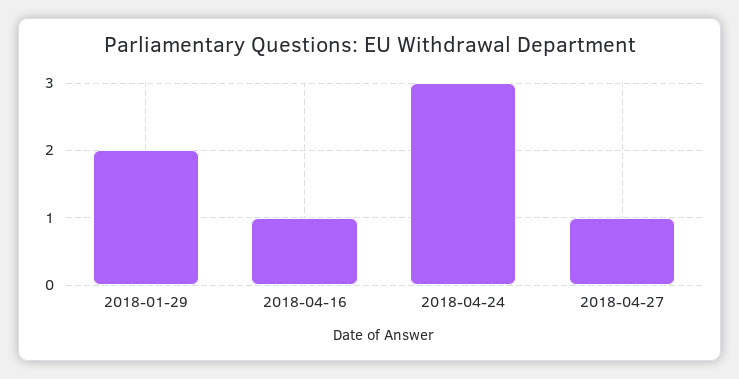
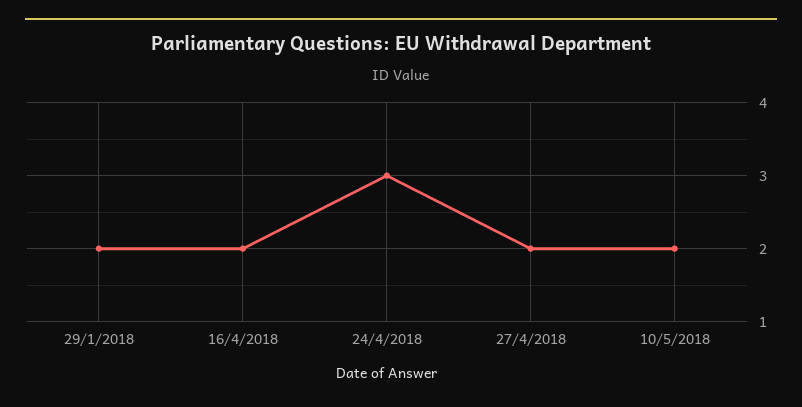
2018-04-16: 1 -> 2
2018-04-27: 1 -> 2
10/5/2018: none -> 2

